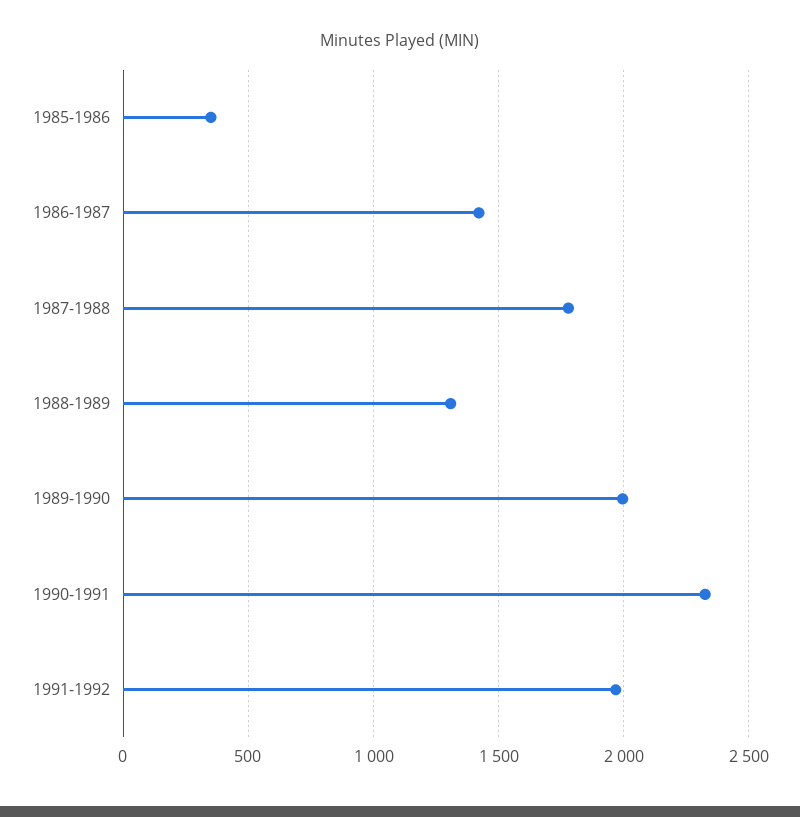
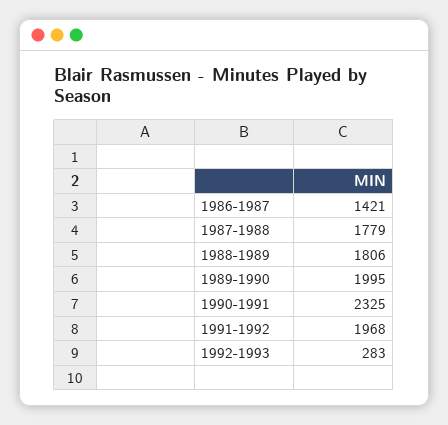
1985-1986: 350 -> none
1988-1989: 1300 -> 1806
1992-1993: none -> 283

